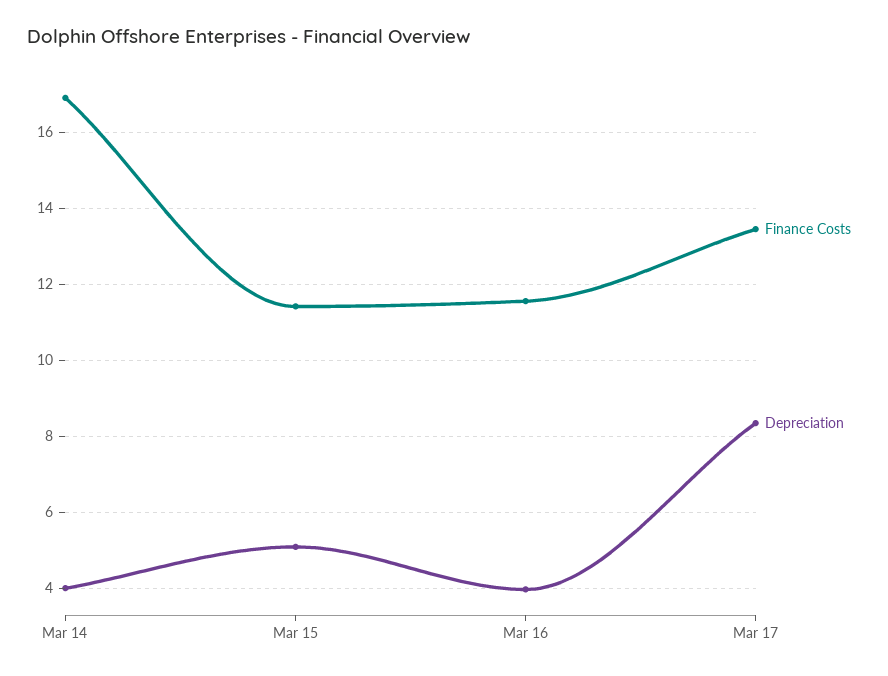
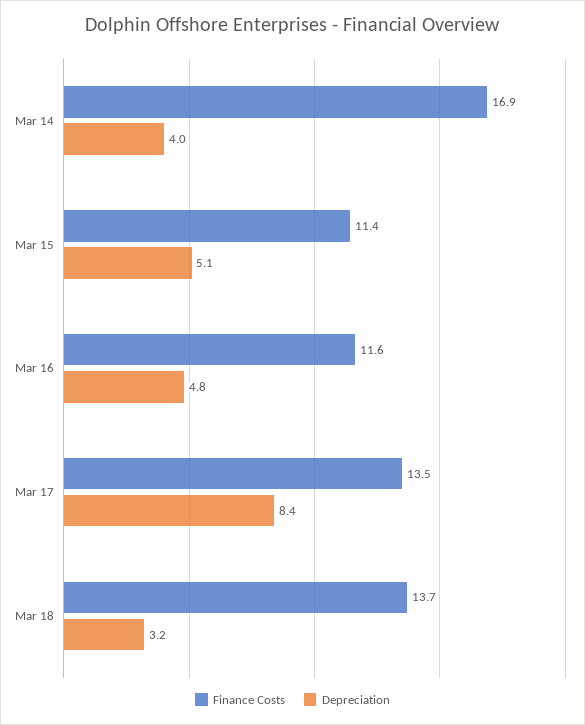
Depreciation, Mar 16: 4 -> 4.8
Finance Costs, Mar 18: none -> 13.7
Depreciation, Mar 18: none -> 3.2

